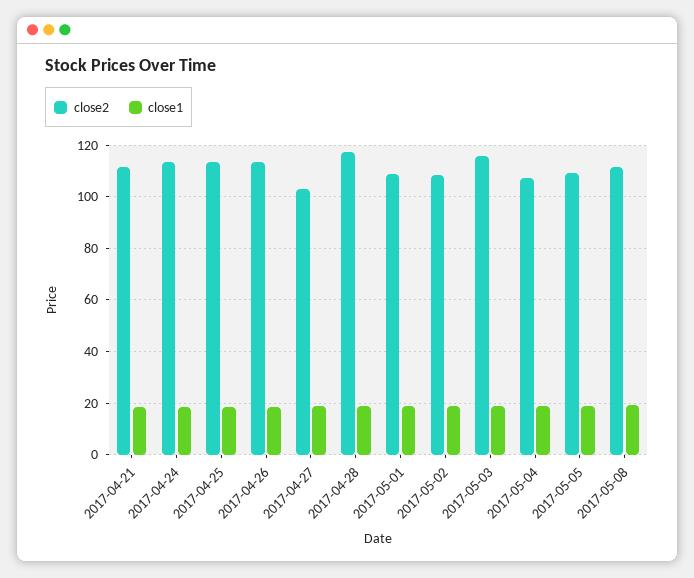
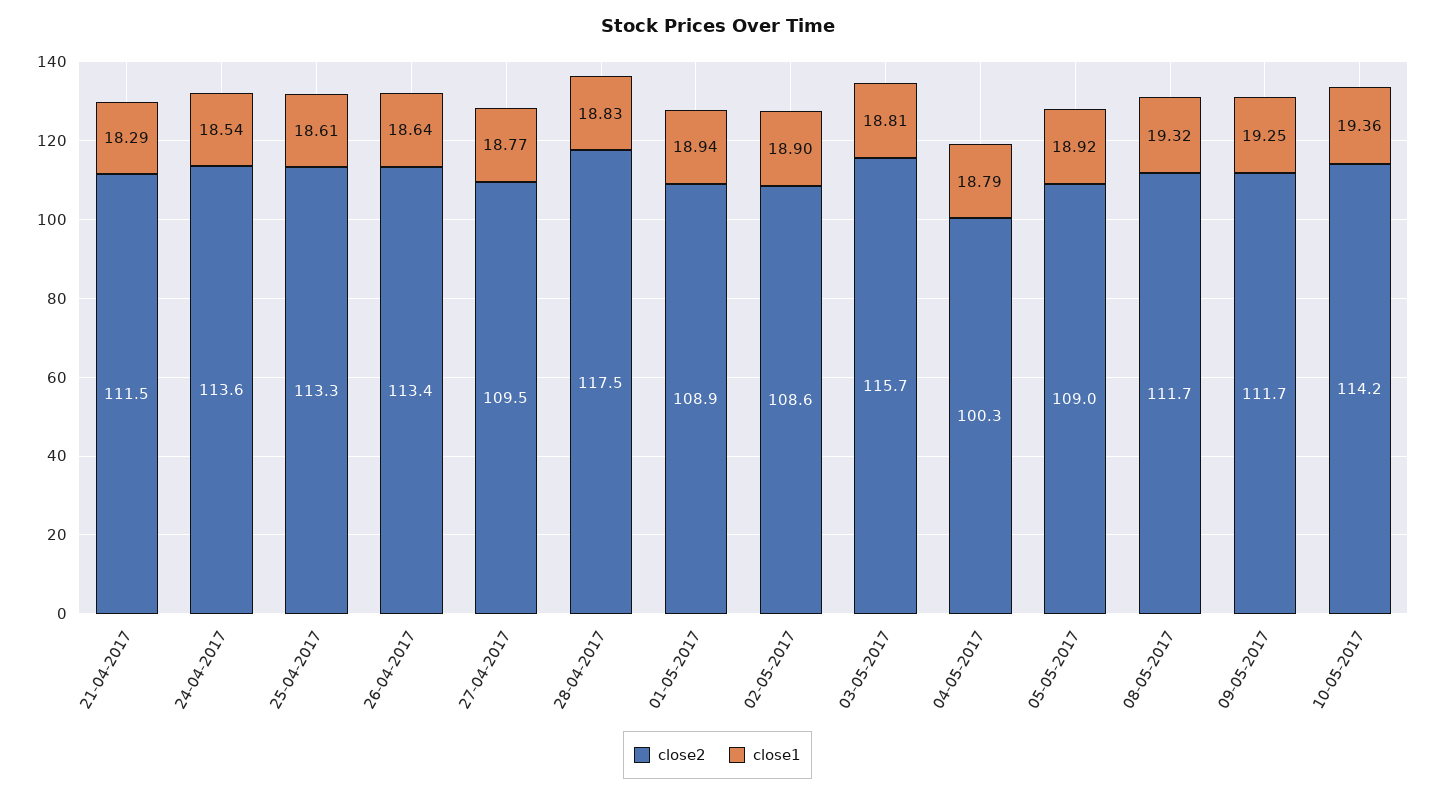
close2, 2017-04-27: 102.5 -> 109.5
close2, 2017-05-04: 107.5 -> 100.3
close2, 09-05-2017: none -> 111.7
close1, 09-05-2017: none -> 19.25
close2, 10-05-2017: none -> 114.2
close1, 10-05-2017: none -> 19.36

